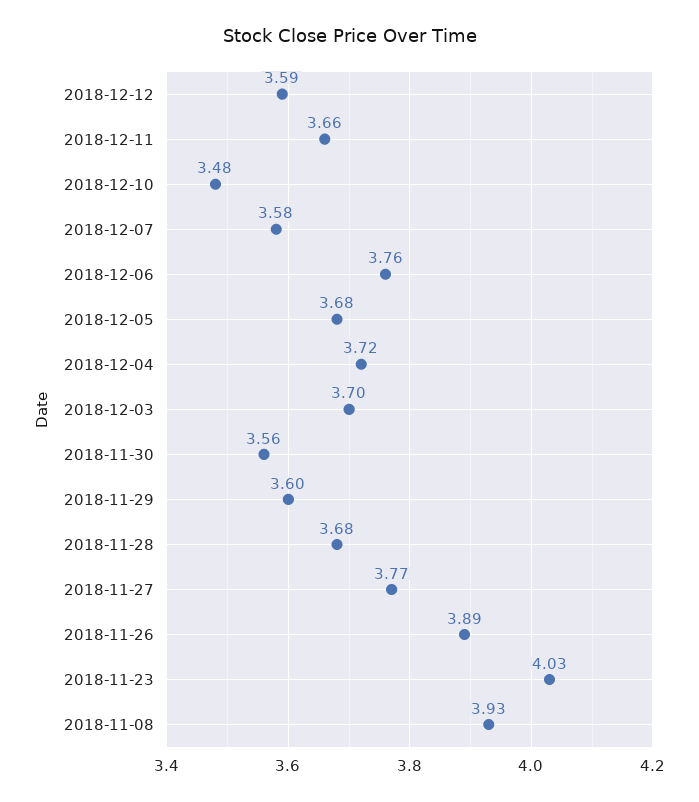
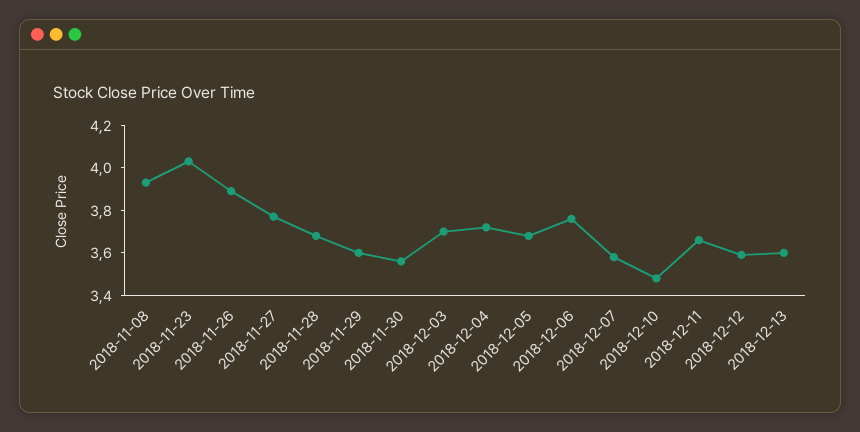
2018-12-13: none -> 3.6

